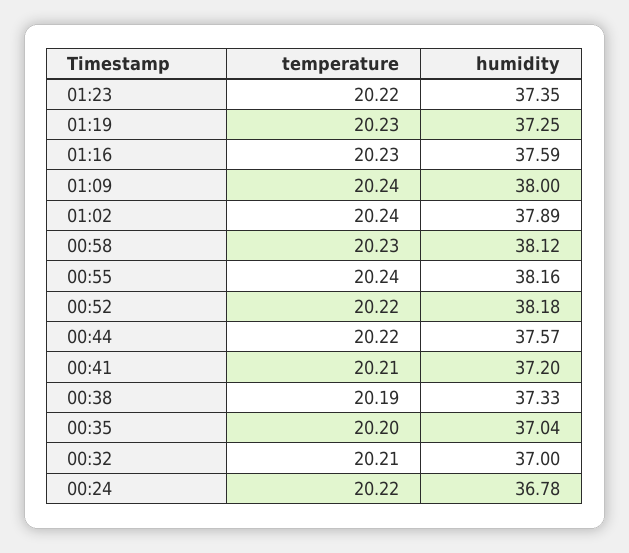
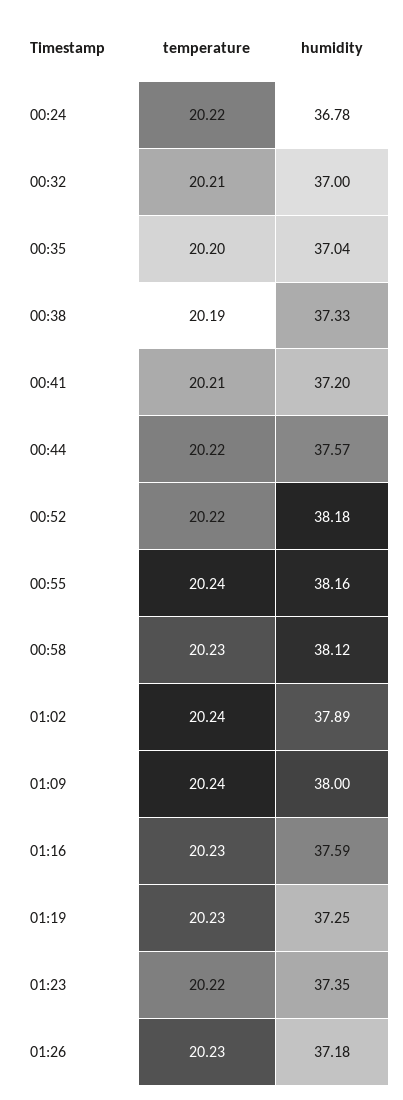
temperature, 01:26: none -> 20.23
humidity, 01:26: none -> 37.18

